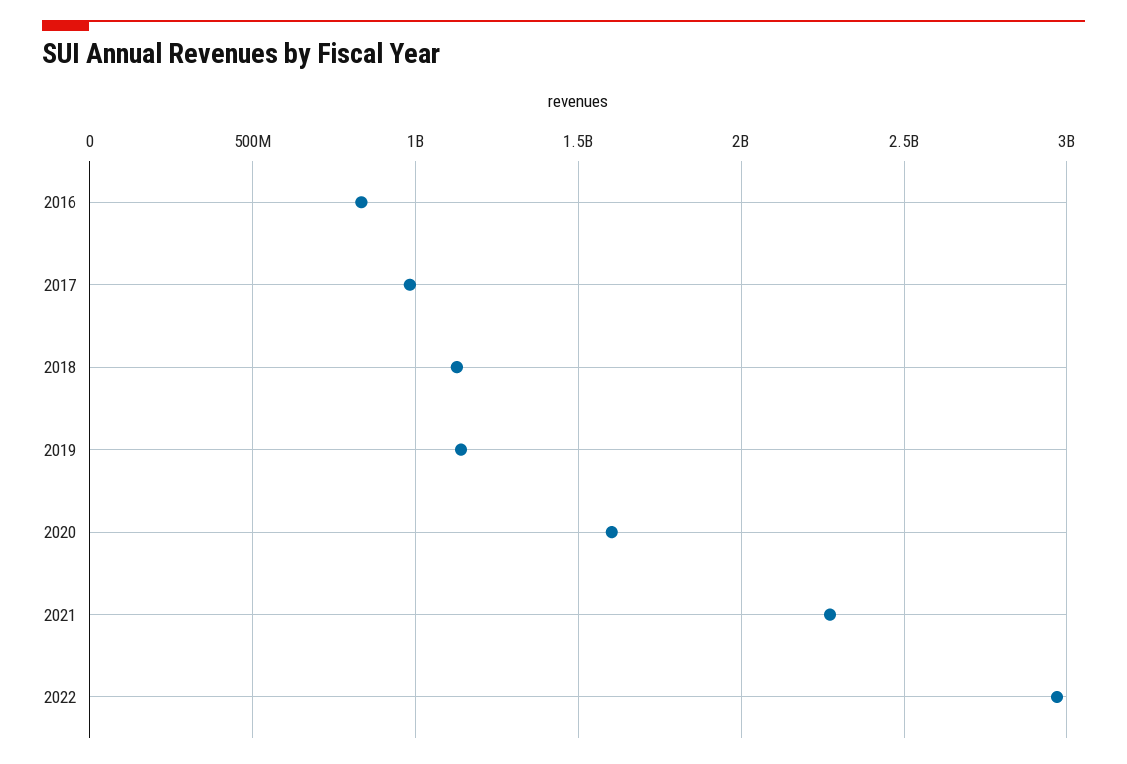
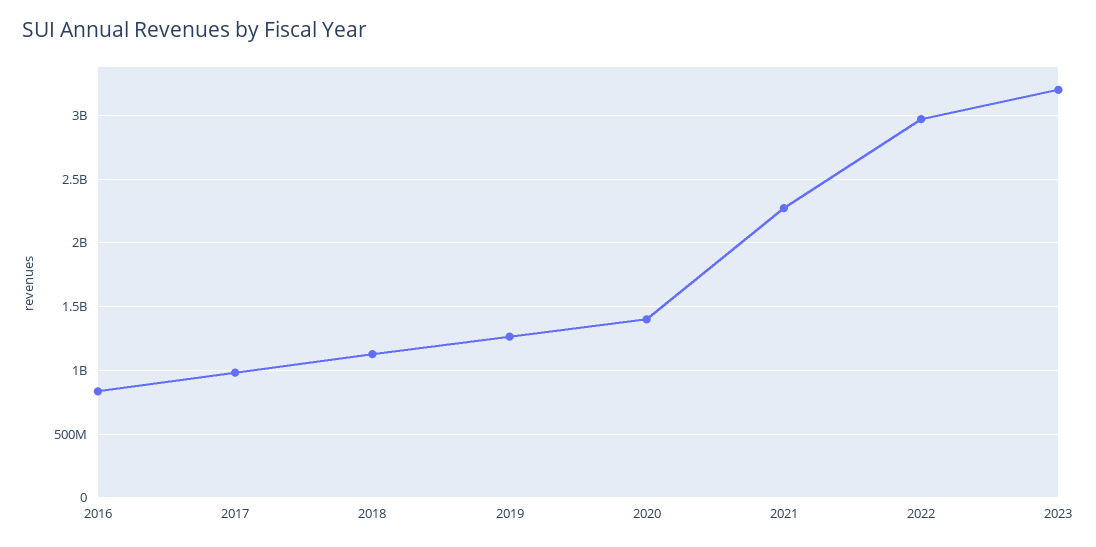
2019: 1150000000 -> 1250000000
2020: 1600000000 -> 1400000000
2023: none -> 3200000000

